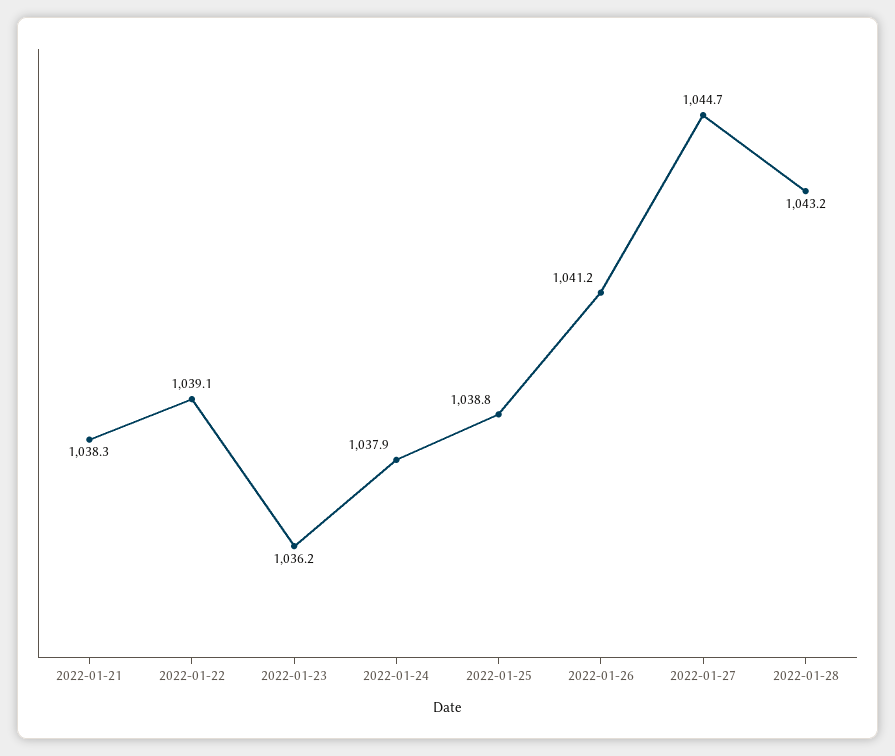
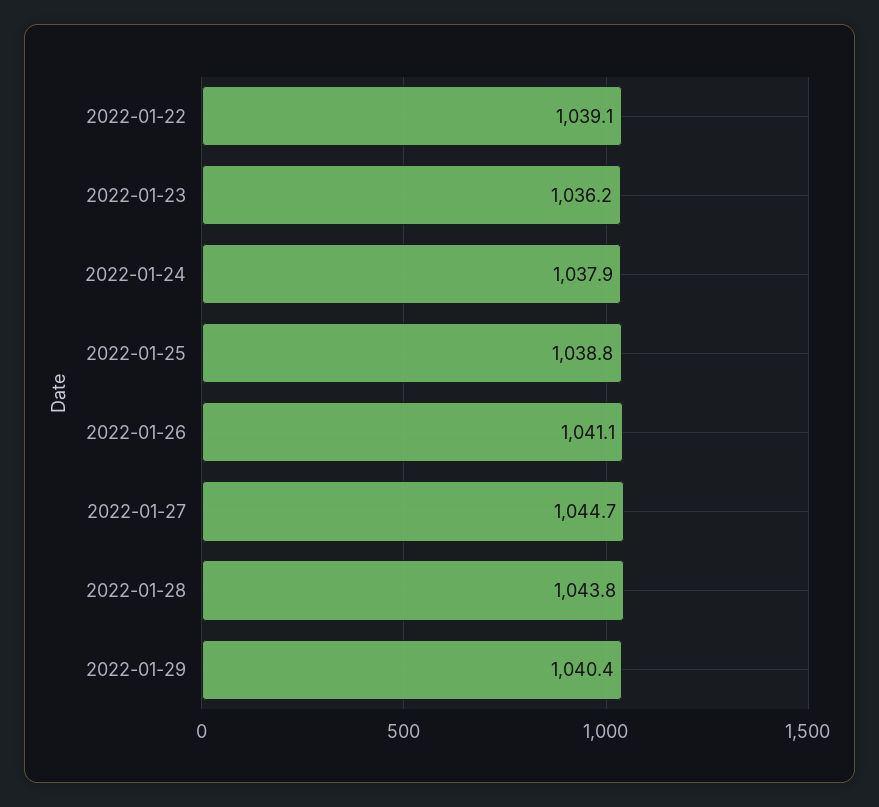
2022-01-21: 1038.3 -> none
2022-01-26: 1041.2 -> 1041.1
2022-01-28: 1043.2 -> 1043.8
2022-01-29: none -> 1040.4

